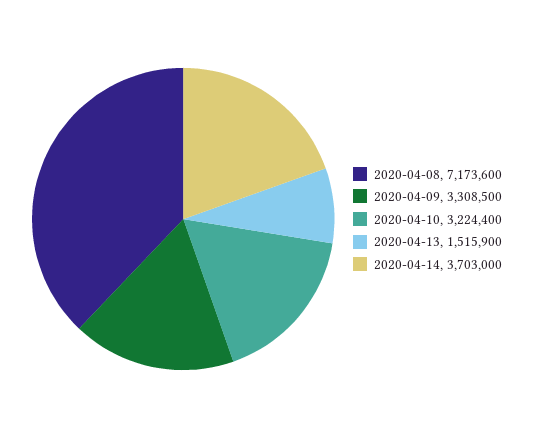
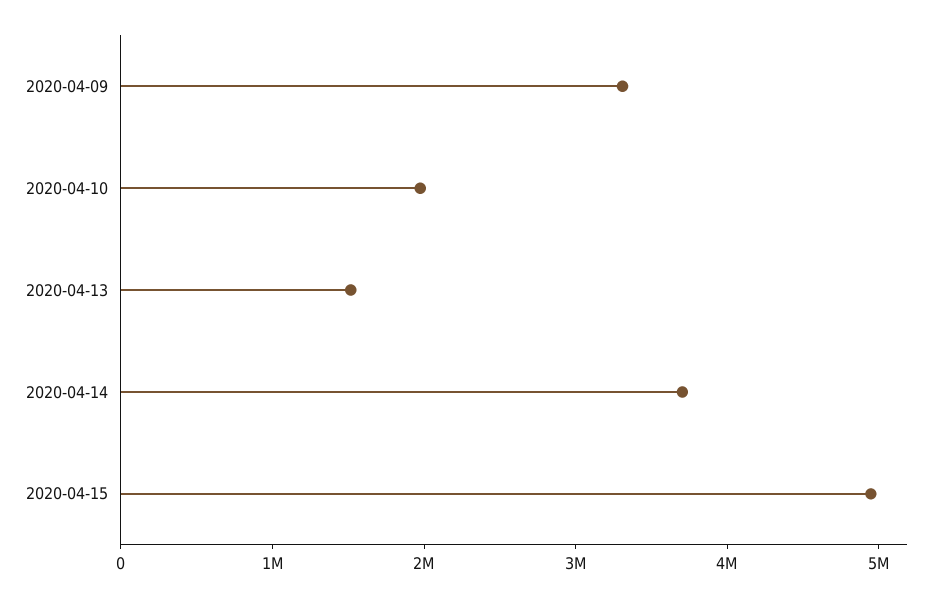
2020-04-08: 7173600 -> none
2020-04-10: 3224400 -> 2000000
2020-04-15: none -> 5000000

